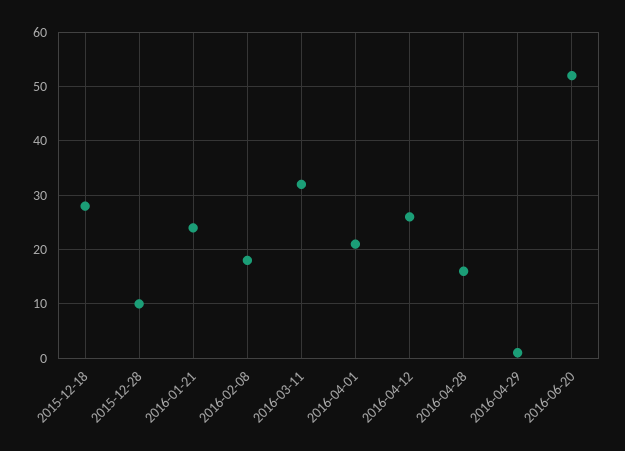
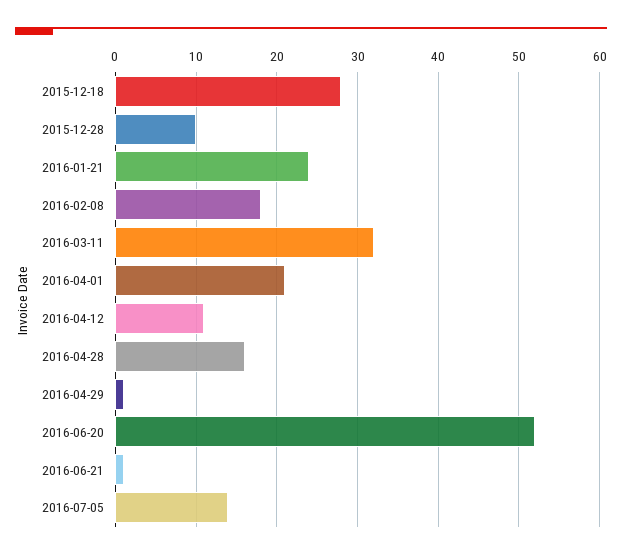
2016-04-12: 25 -> 11
2016-06-21: none -> 1
2016-07-05: none -> 14

